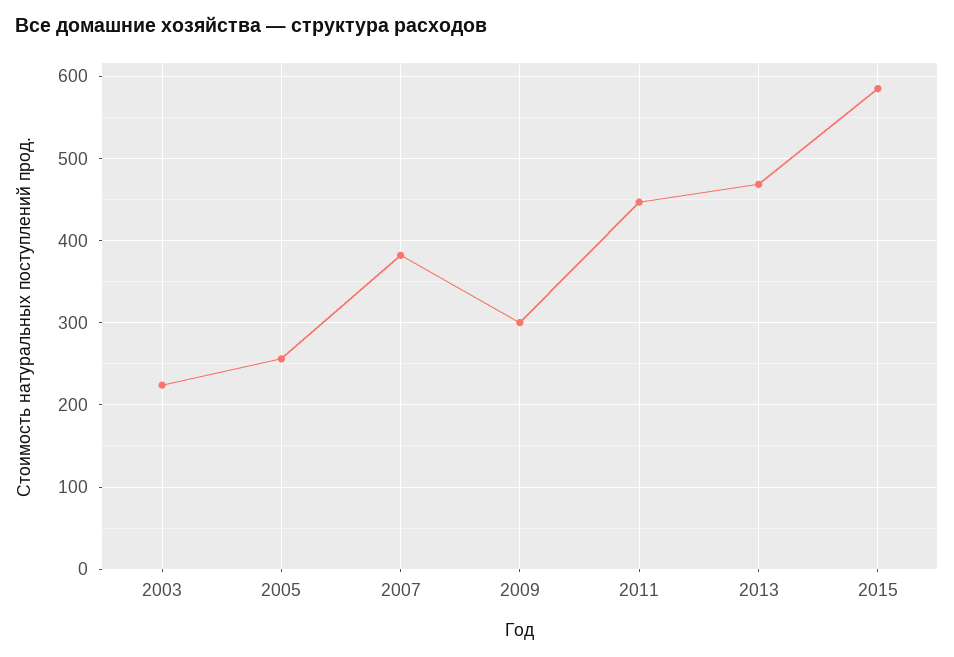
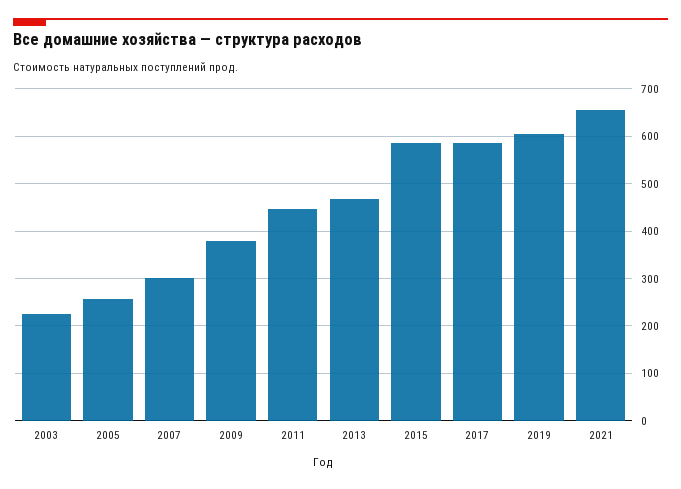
2007: 380 -> 300
2009: 300 -> 380
2017: none -> 580
2019: none -> 600
2021: none -> 660

